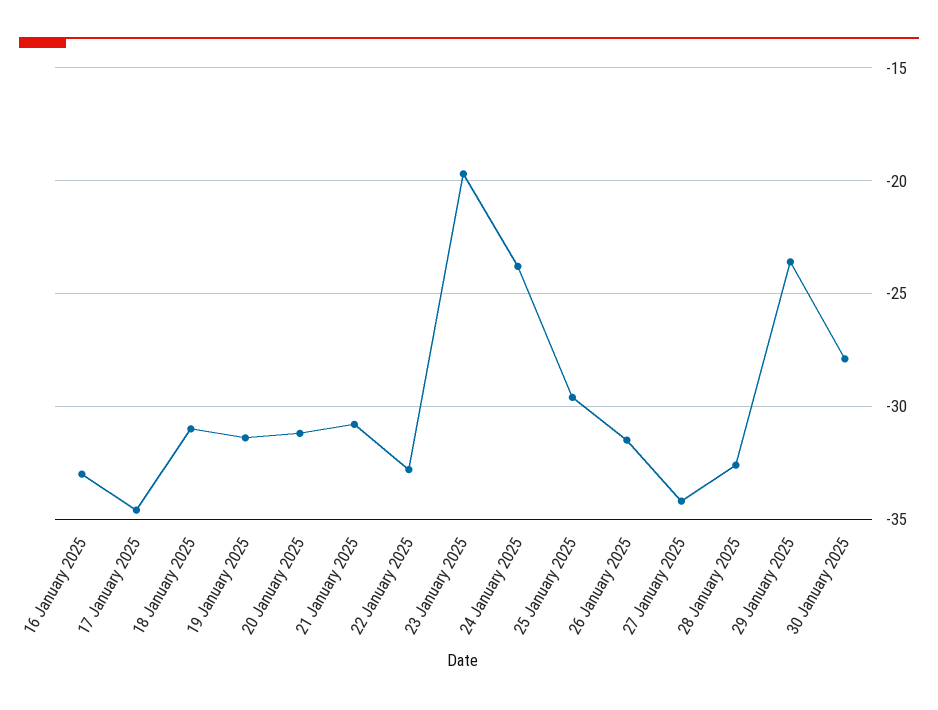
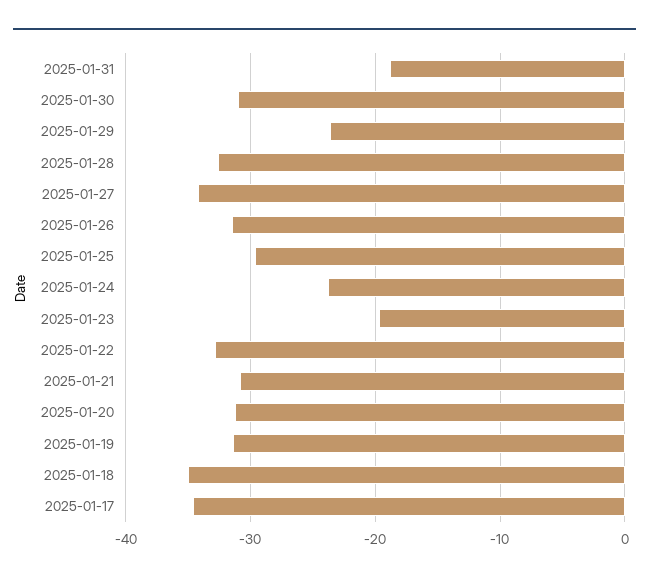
16 January 2025: -33 -> none
18 January 2025: -31 -> -35
30 January 2025: -28 -> -31
2025-01-31: none -> -19

